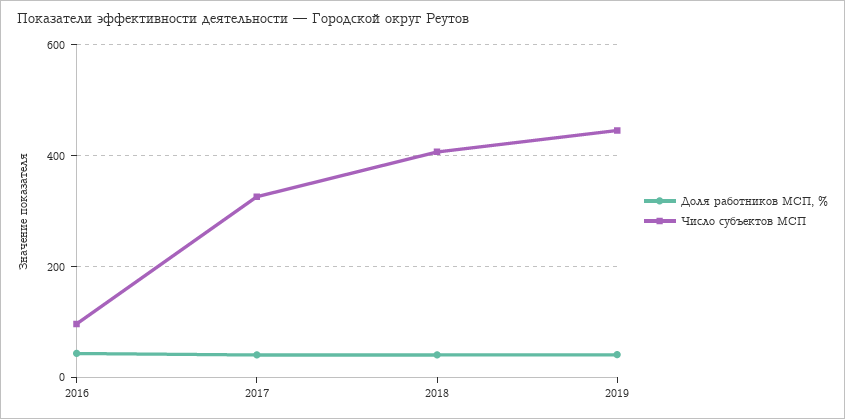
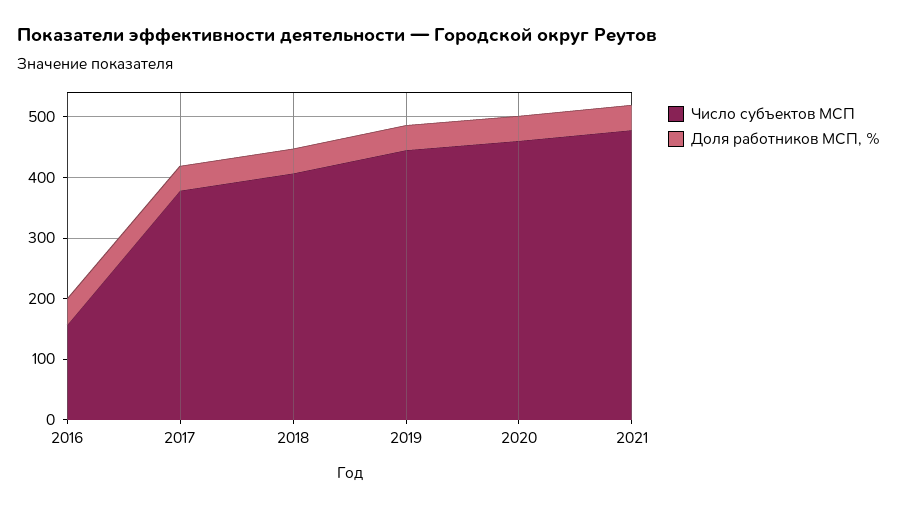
Число субъектов МСП, 2016: 100 -> 160
Число субъектов МСП, 2017: 320 -> 380
Число субъектов МСП, 2020: none -> 460
Доля работников МСП, %, 2020: none -> 40
Число субъектов МСП, 2021: none -> 480
Доля работников МСП, %, 2021: none -> 40

